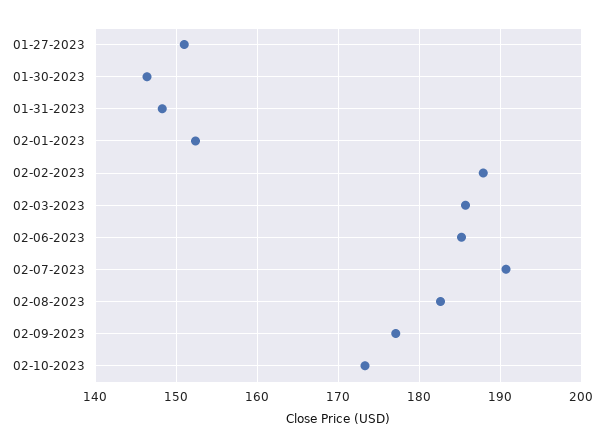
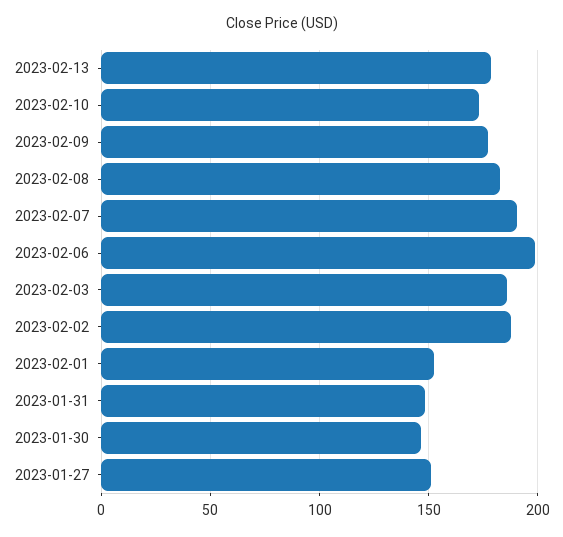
02-06-2023: 185 -> 200
2023-02-13: none -> 180

